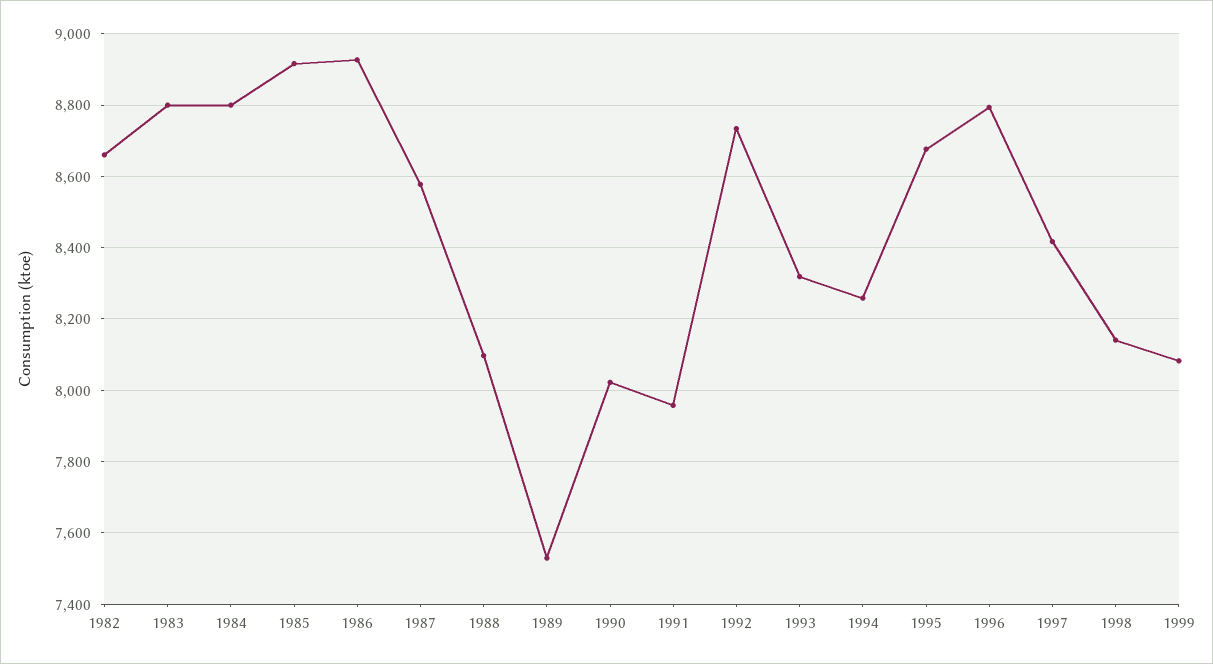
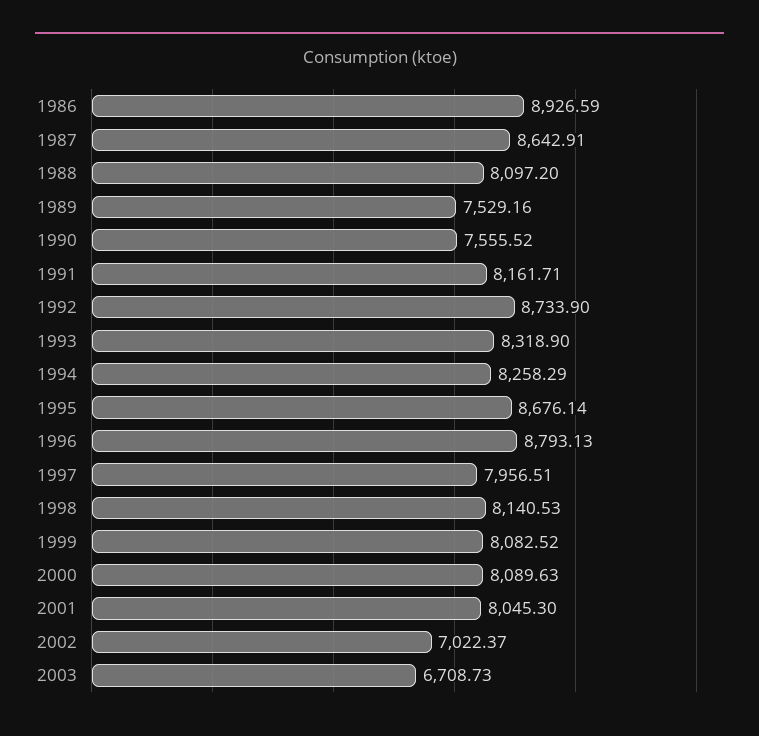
1982: 8660 -> none
1983: 8800 -> none
1984: 8800 -> none
1985: 8920 -> none
1987: 8580 -> 8642.91
1990: 8020 -> 7555.52
1991: 7960 -> 8161.71
1997: 8420 -> 7956.51
2000: none -> 8089.63
2001: none -> 8045.3
2002: none -> 7022.37
2003: none -> 6708.73

